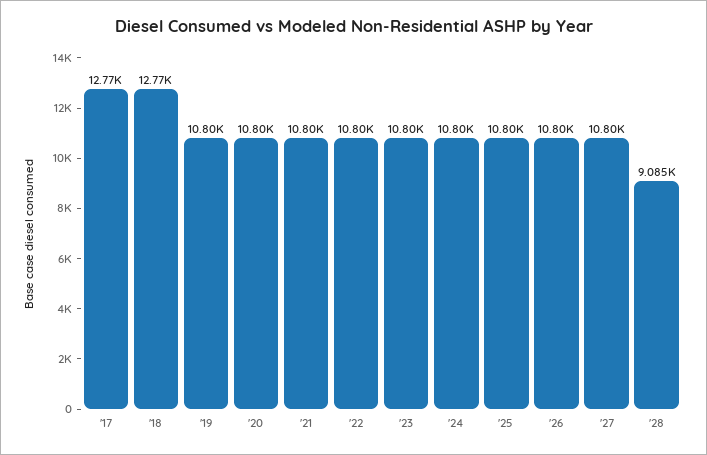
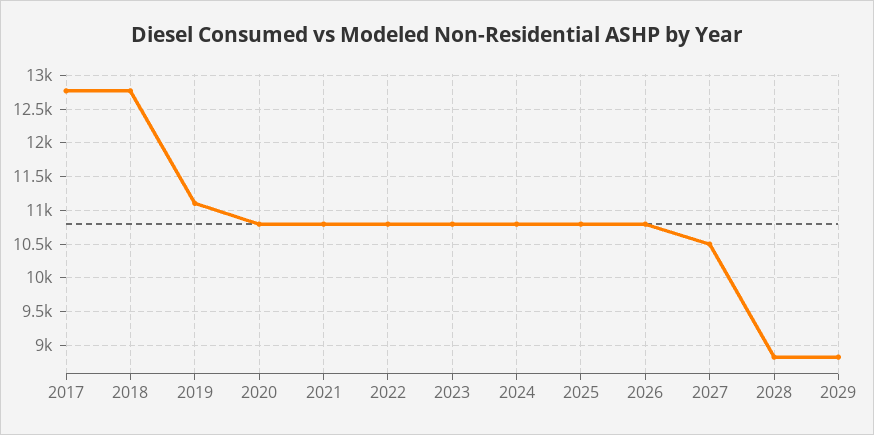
'19: 10800 -> 11100
'27: 10800 -> 10500
'28: 9085 -> 8800
2029: none -> 8800

